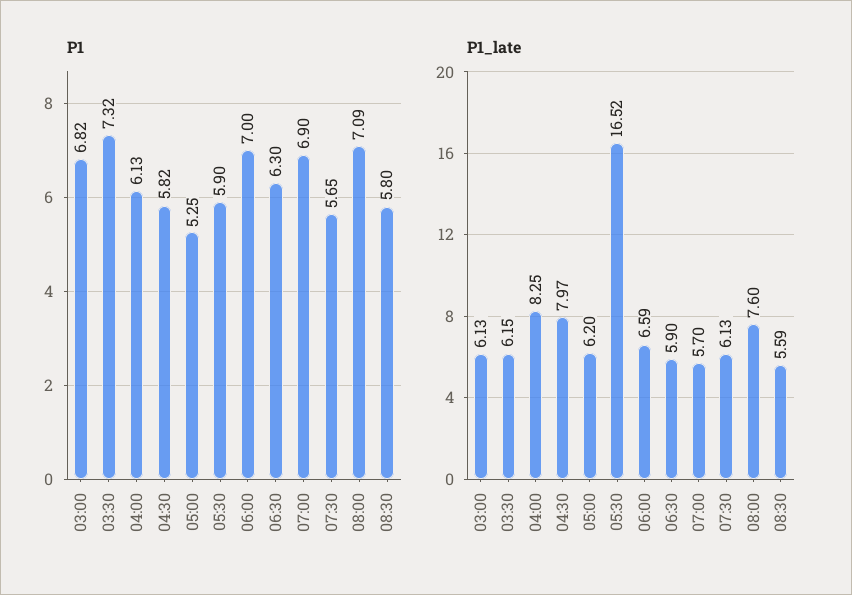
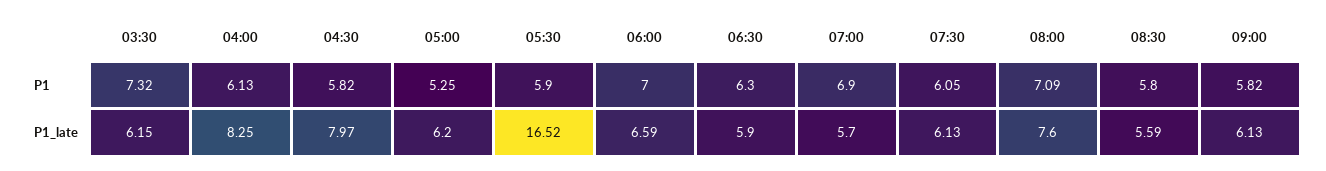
P1, 03:00: 6.82 -> none
P1, 07:30: 5.65 -> 6.05
P1_late, 03:00: 6.13 -> none
P1, 09:00: none -> 5.82
P1_late, 09:00: none -> 6.13

